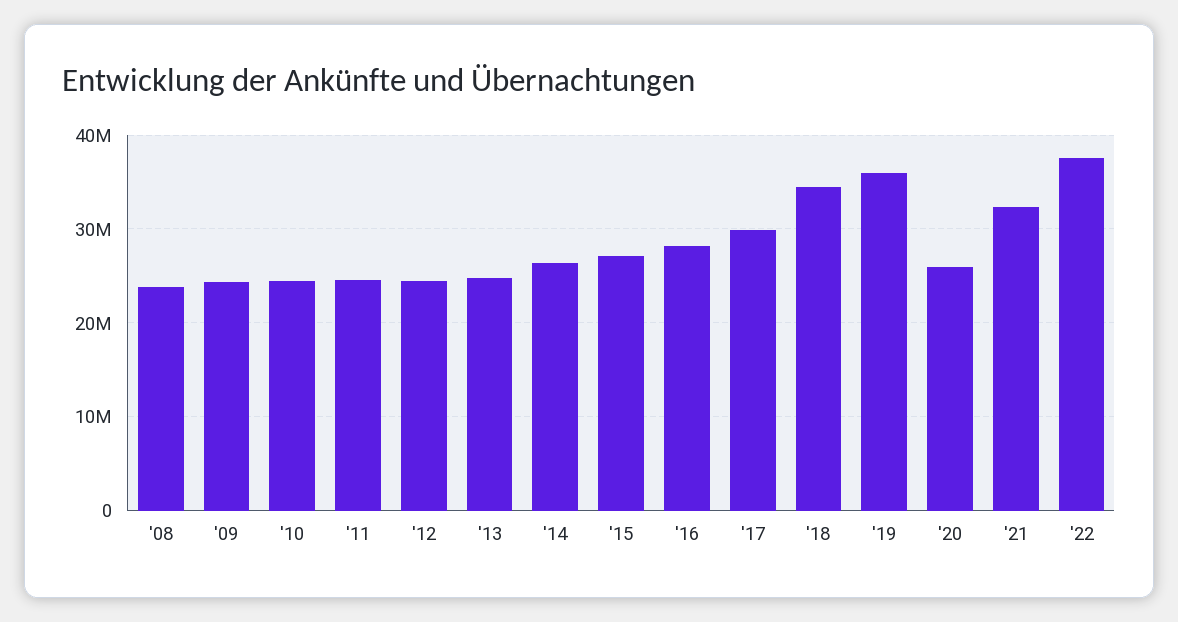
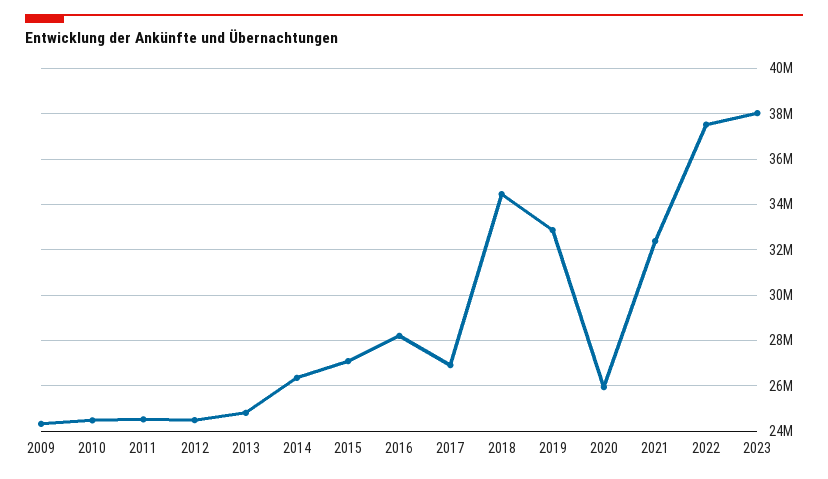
'08: 24000000 -> none
'17: 30000000 -> 27000000
'19: 36000000 -> 33000000
2023: none -> 38000000

